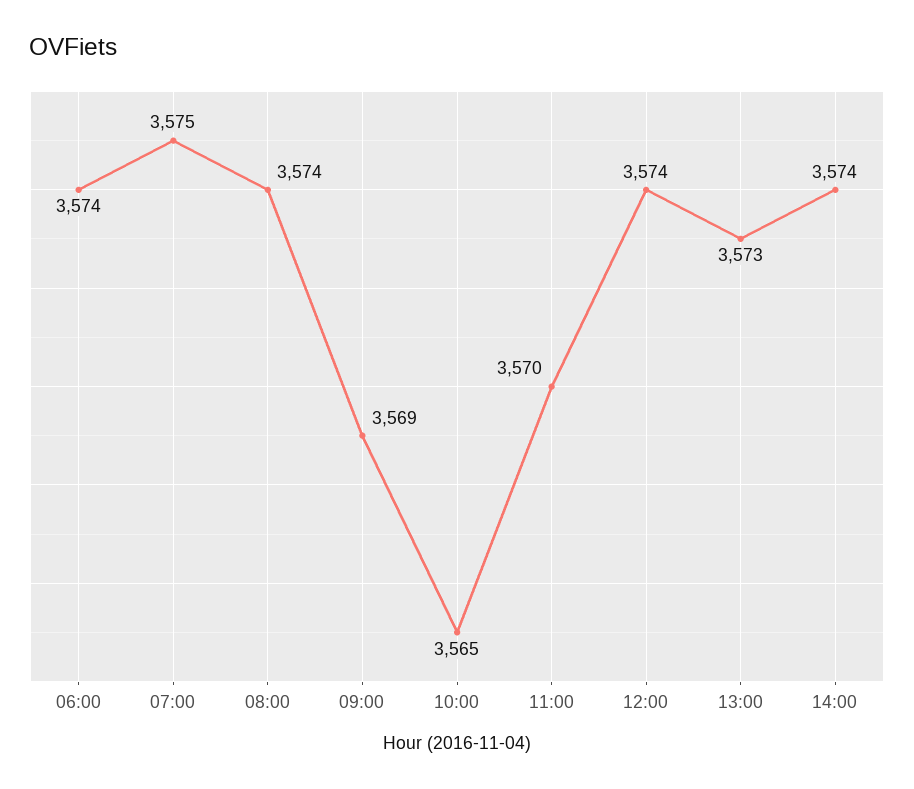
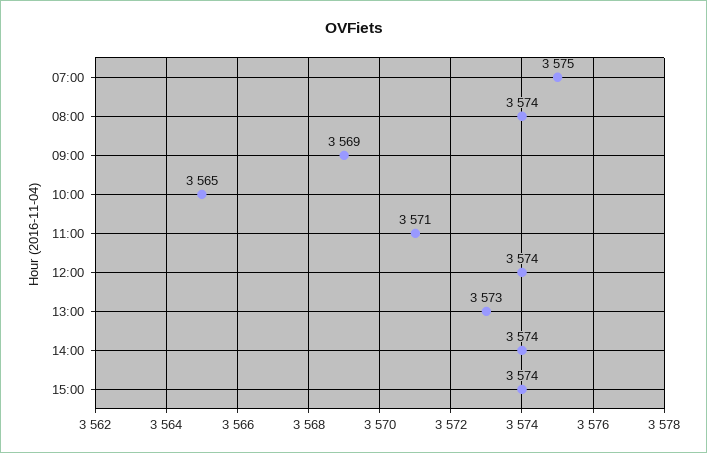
06:00: 3574 -> none
11:00: 3570 -> 3571
15:00: none -> 3574

